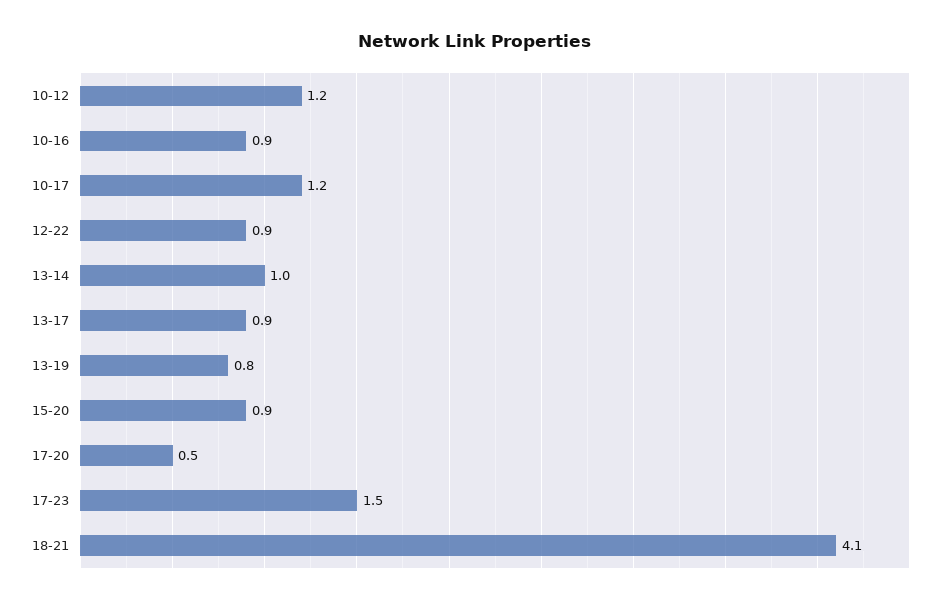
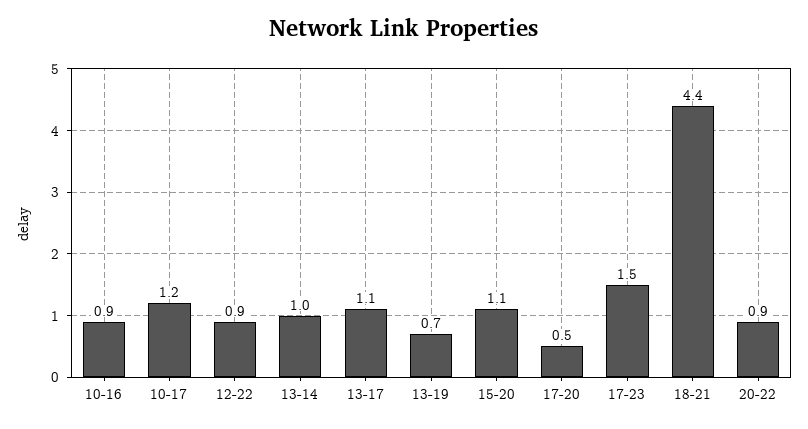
10-12: 1.2 -> none
13-17: 0.9 -> 1.1
13-19: 0.8 -> 0.7
15-20: 0.9 -> 1.1
18-21: 4.1 -> 4.4
20-22: none -> 0.9

